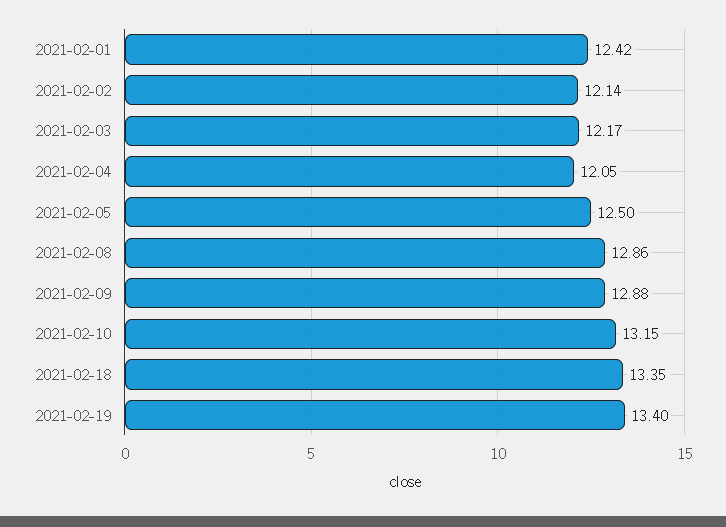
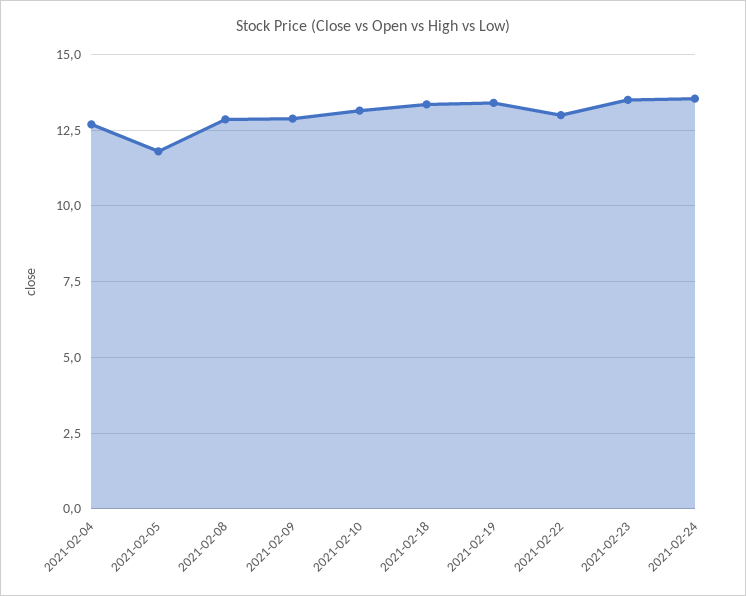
2021-02-01: 12.42 -> none
2021-02-02: 12.14 -> none
2021-02-03: 12.17 -> none
2021-02-04: 12.05 -> 12.75
2021-02-05: 12.5 -> 11.75
2021-02-22: none -> 13
2021-02-23: none -> 13.5
2021-02-24: none -> 13.5

